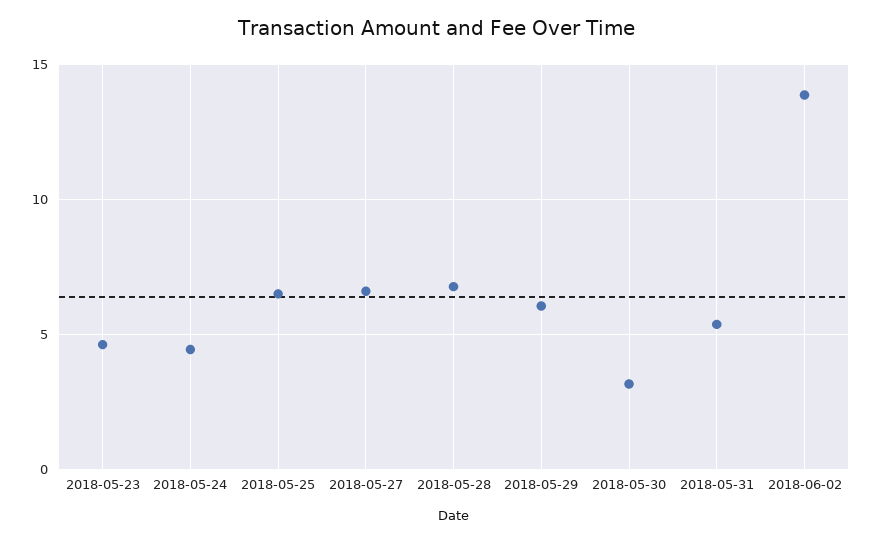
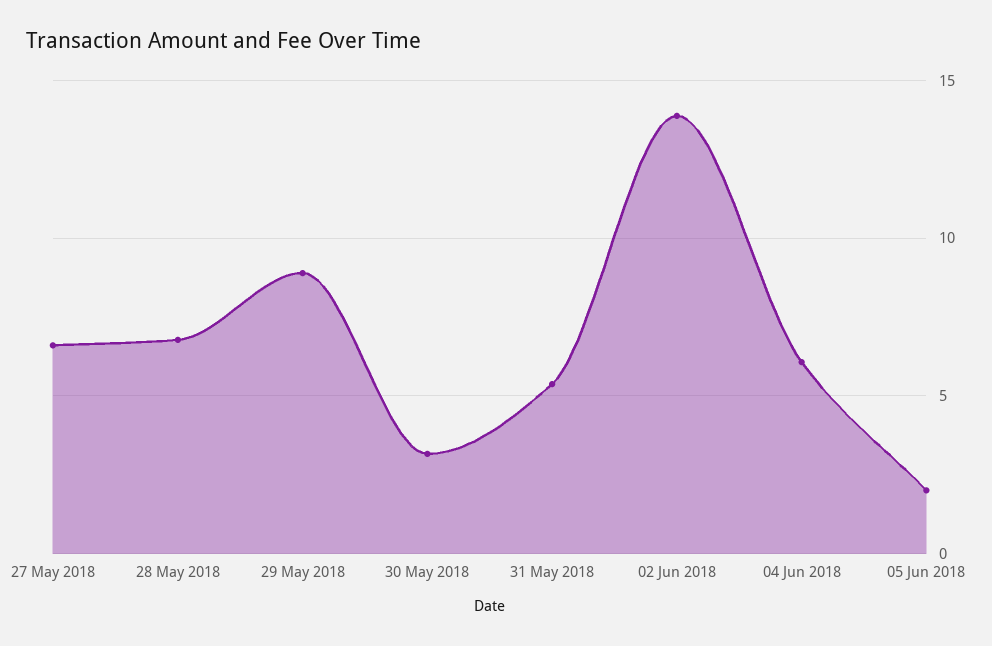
2018-05-23: 4.5 -> none
2018-05-24: 4.5 -> none
2018-05-25: 6.5 -> none
2018-05-29: 6 -> 9
04 Jun 2018: none -> 6
05 Jun 2018: none -> 2

